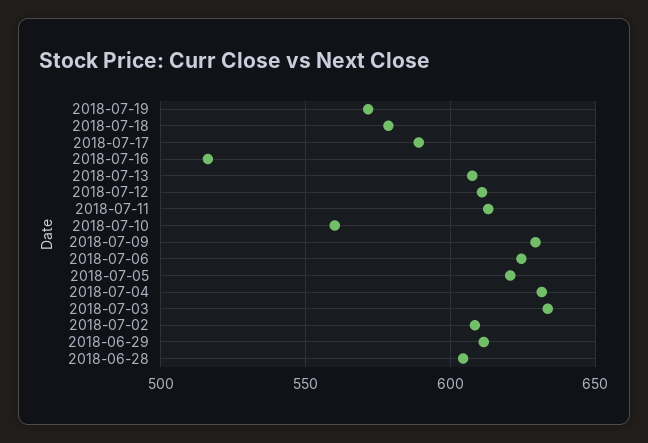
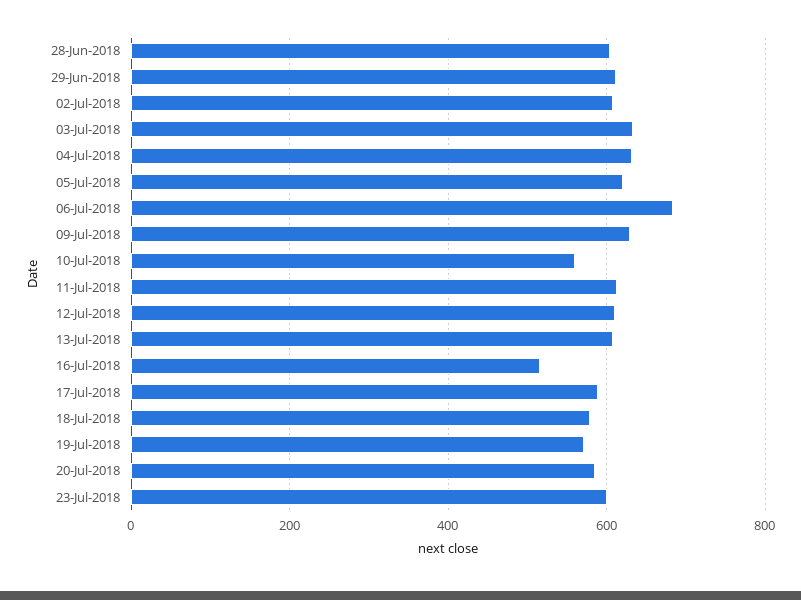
2018-07-06: 625 -> 680
20-Jul-2018: none -> 580
23-Jul-2018: none -> 600

